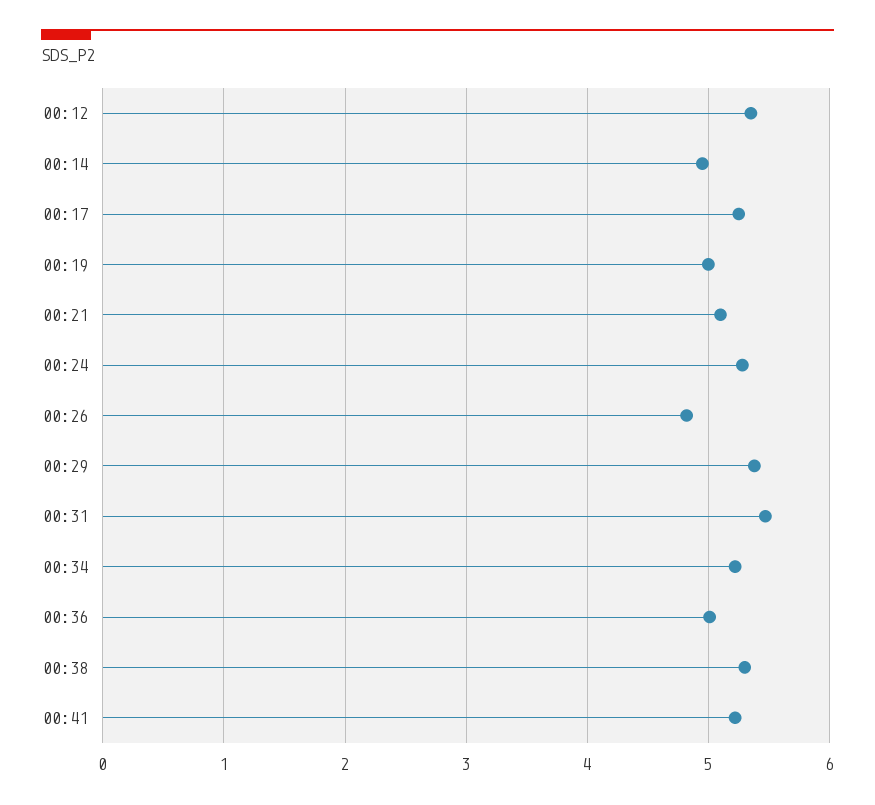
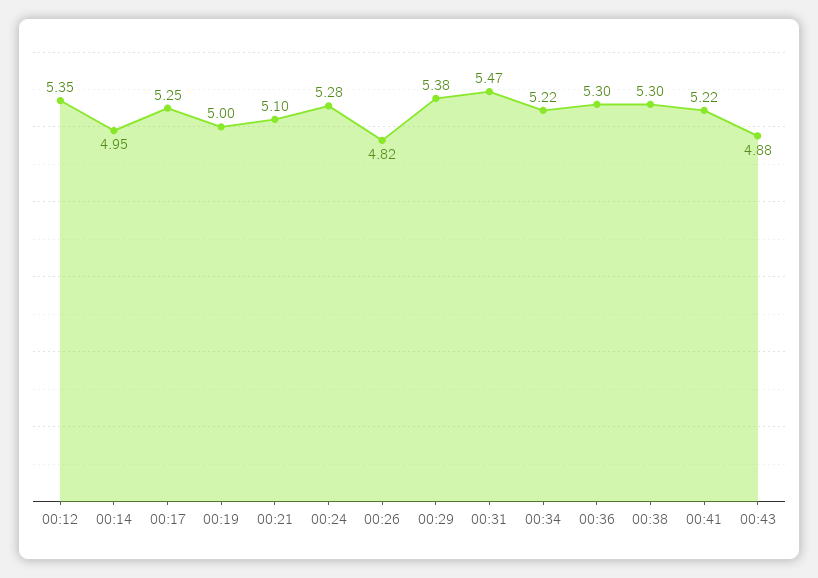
00:36: 5 -> 5.3
00:43: none -> 4.88

